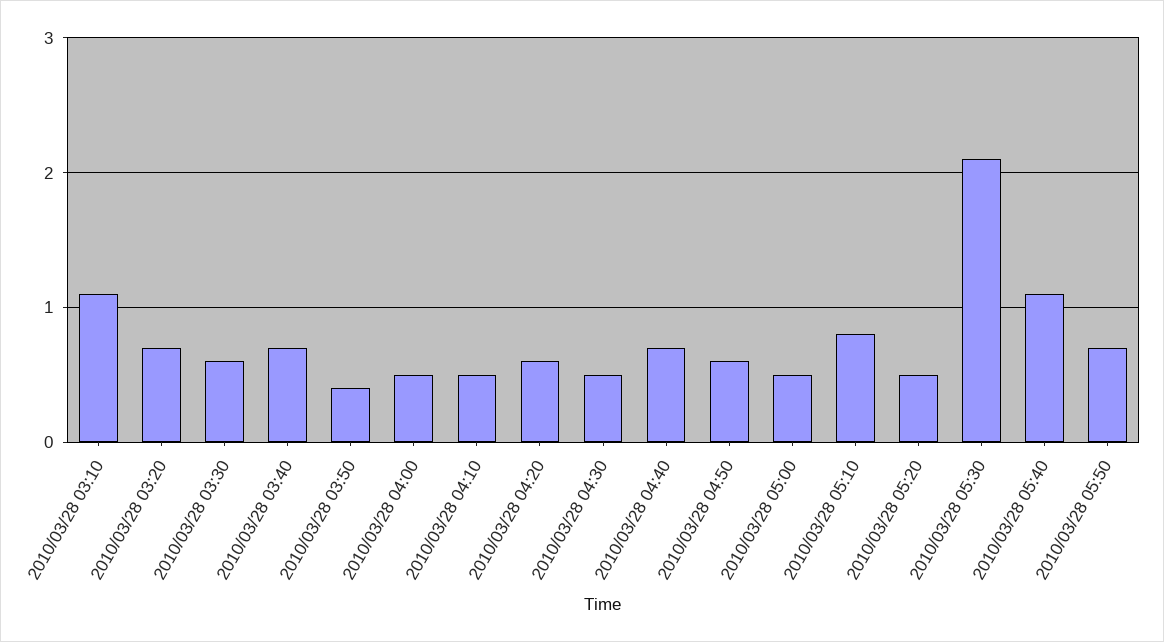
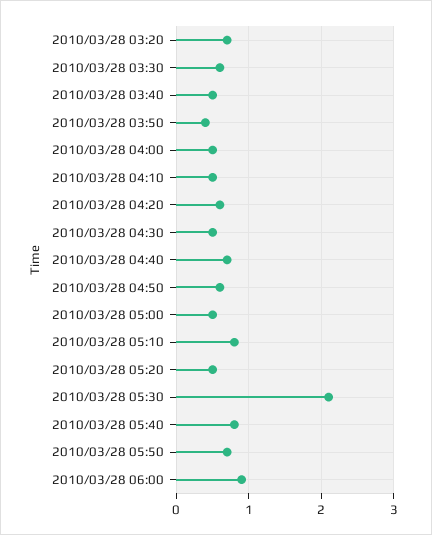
2010/03/28 03:10: 1.1 -> none
2010/03/28 03:40: 0.7 -> 0.5
2010/03/28 05:40: 1.1 -> 0.8
2010/03/28 06:00: none -> 0.9

